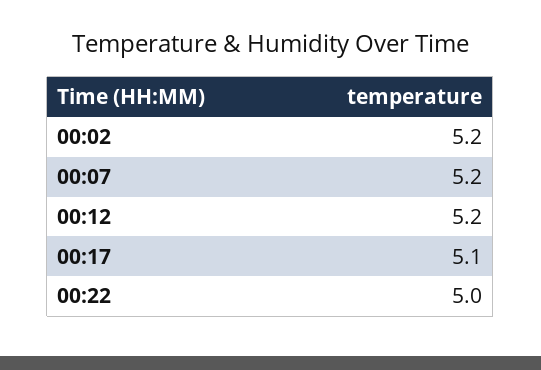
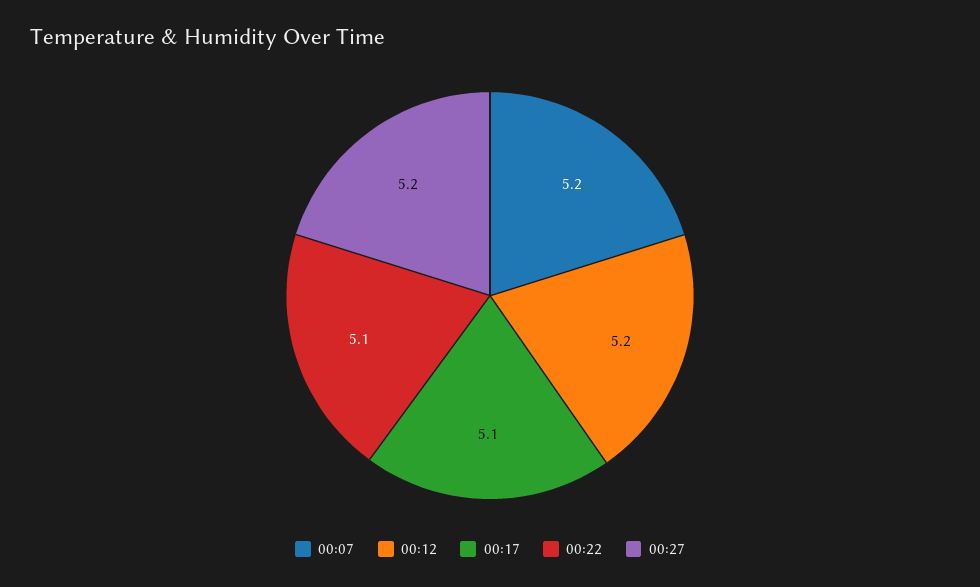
00:02: 5.2 -> none
00:22: 5 -> 5.1
00:27: none -> 5.2

